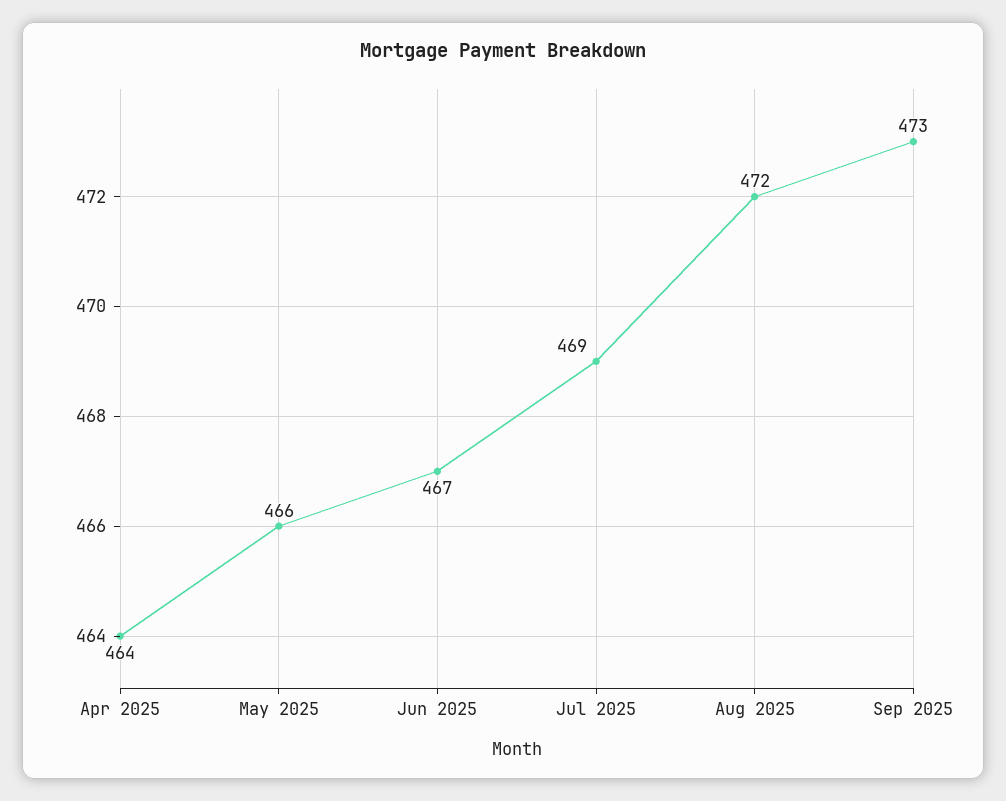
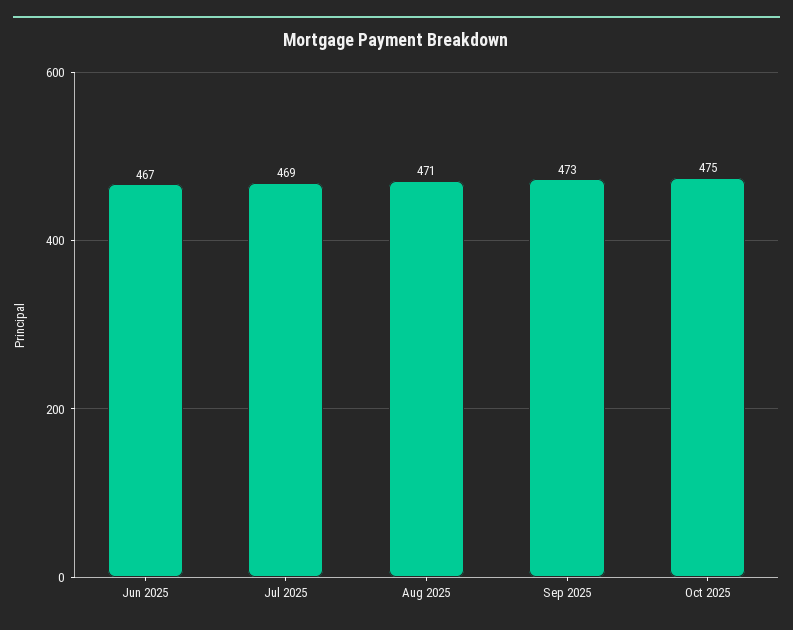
Apr 2025: 464 -> none
May 2025: 466 -> none
Aug 2025: 472 -> 471
Oct 2025: none -> 475

